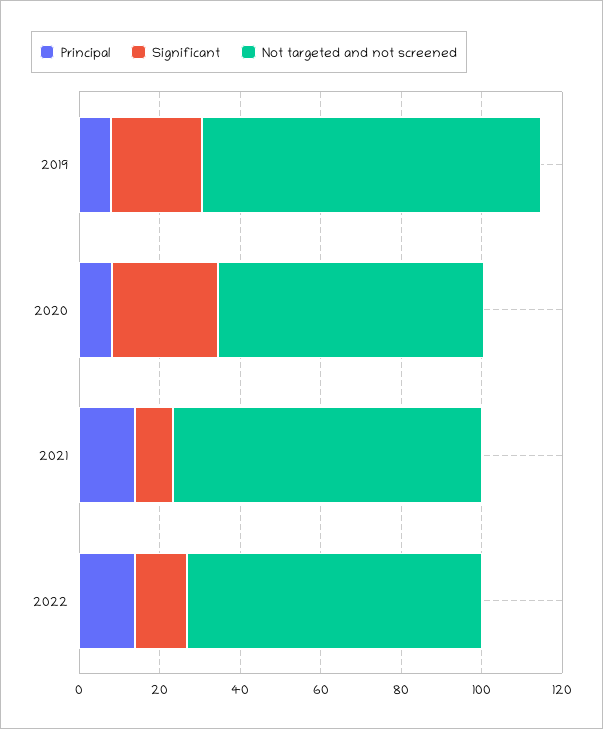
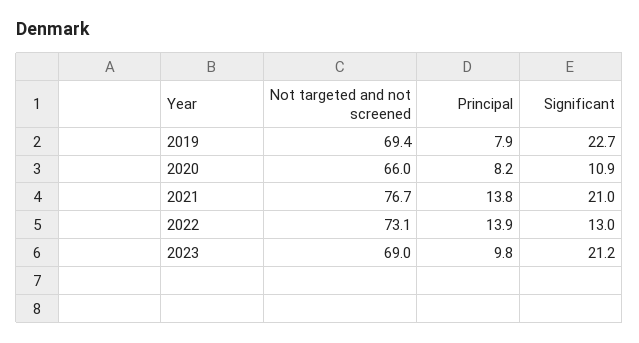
Not targeted and not screened, 2019: 85 -> 69.4
Significant, 2020: 25 -> 10.9
Significant, 2021: 10 -> 21
Not targeted and not screened, 2023: none -> 69
Principal, 2023: none -> 9.8
Significant, 2023: none -> 21.2

